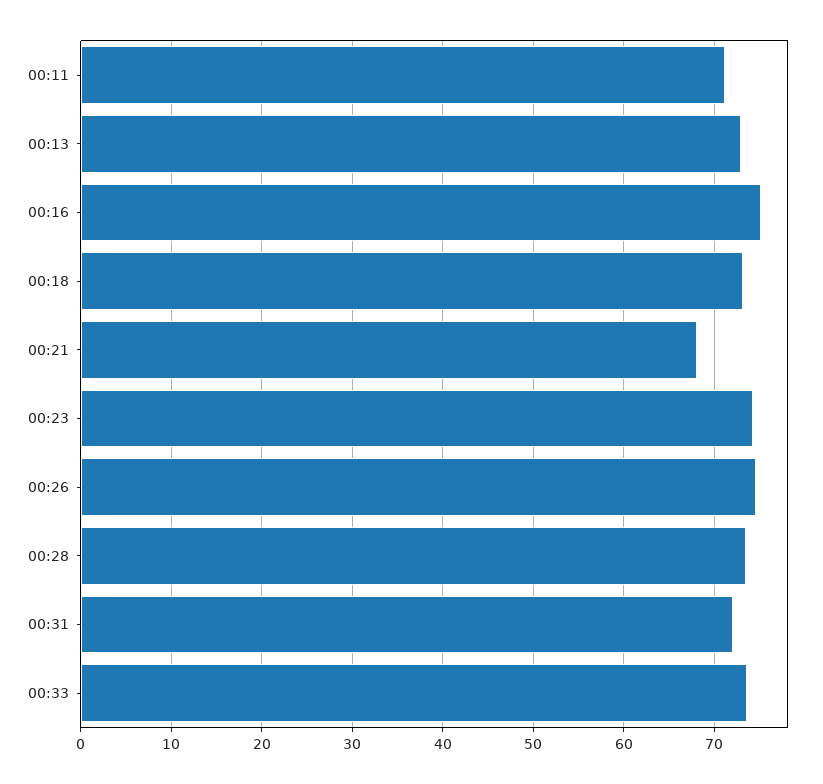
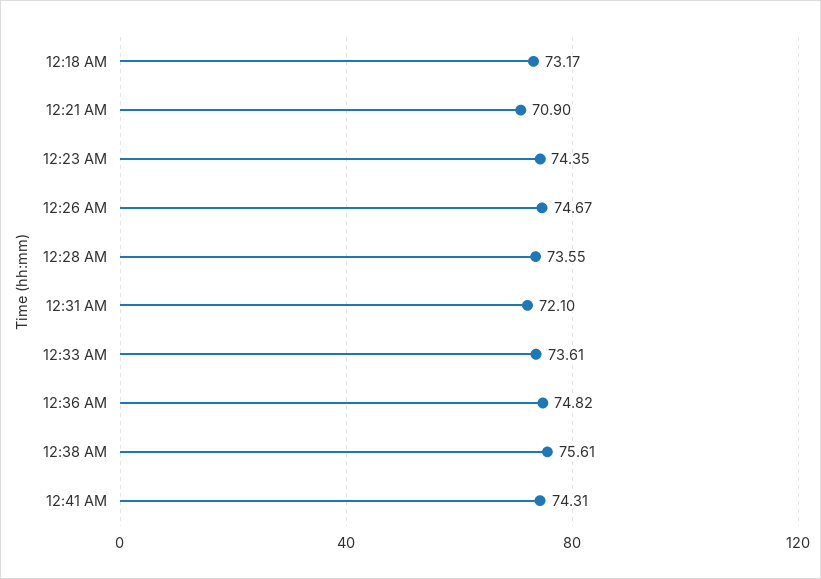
00:11: 71 -> none
00:13: 73 -> none
00:16: 75 -> none
00:21: 68 -> 70.9
12:36 AM: none -> 74.82
12:38 AM: none -> 75.61
12:41 AM: none -> 74.31

